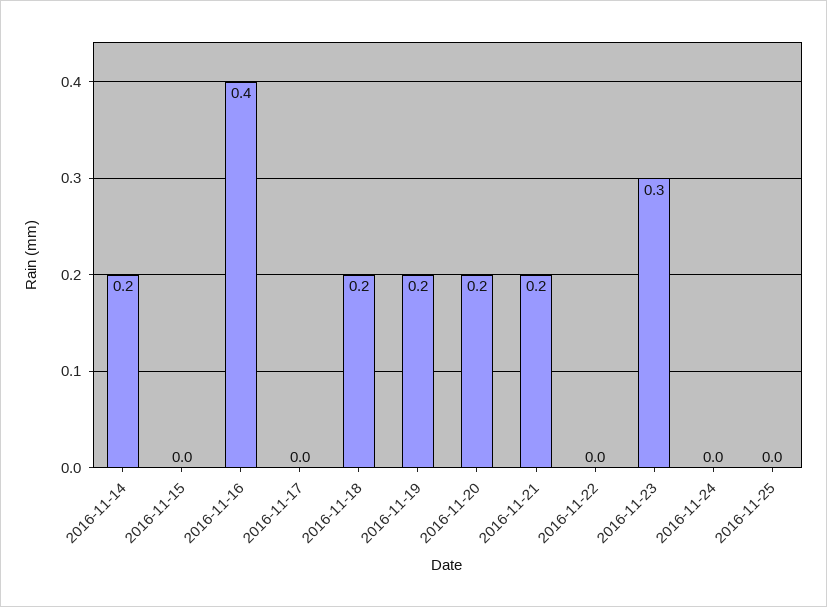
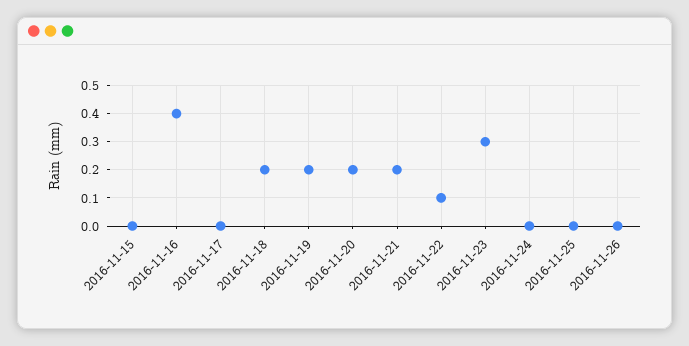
2016-11-14: 0.2 -> none
2016-11-22: 0 -> 0.1
2016-11-26: none -> 0

